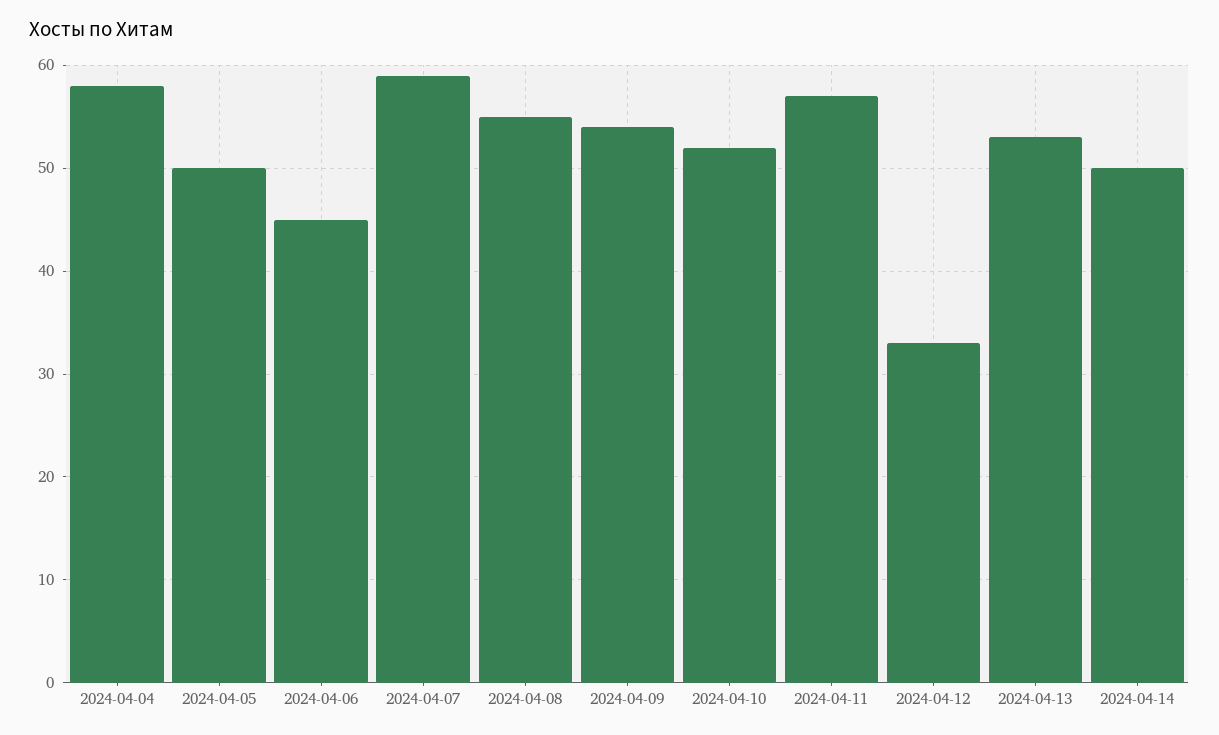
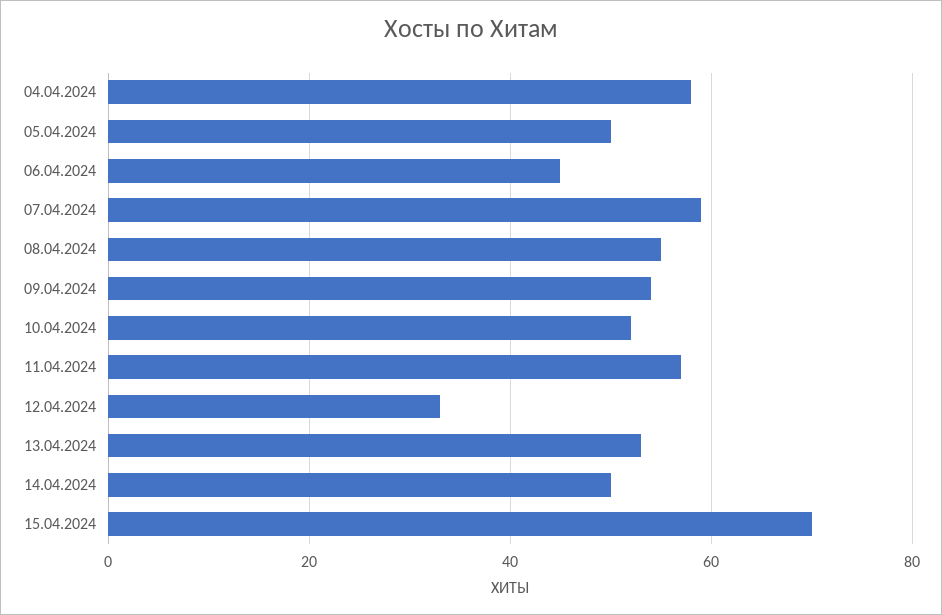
15.04.2024: none -> 70

